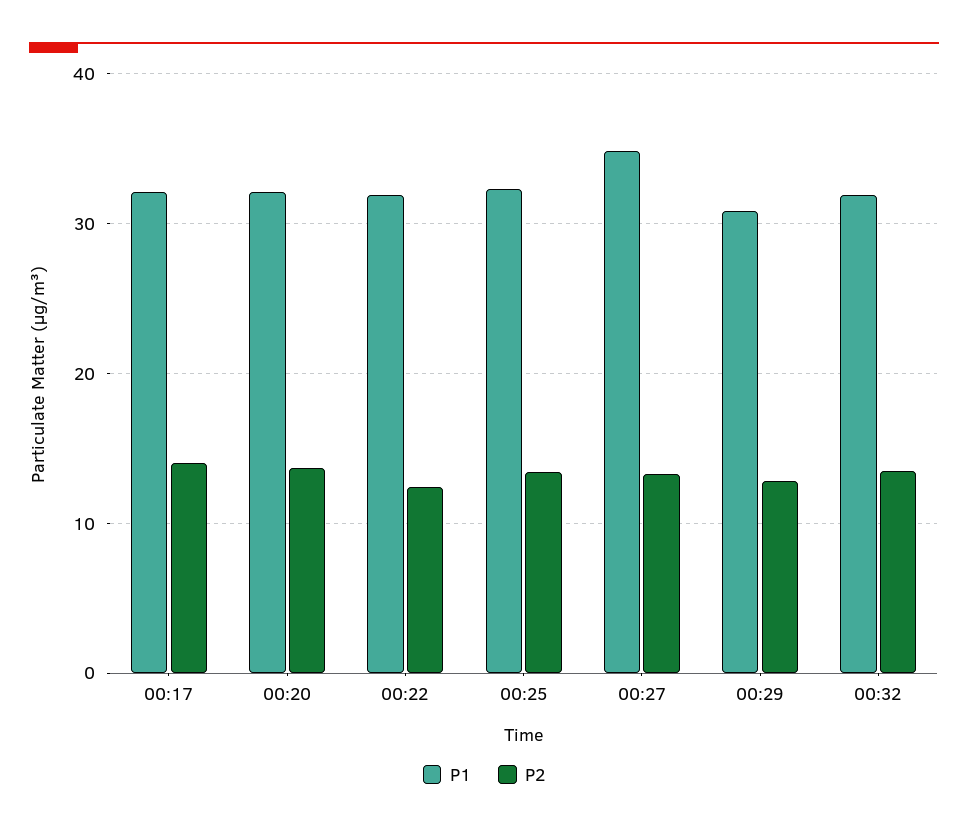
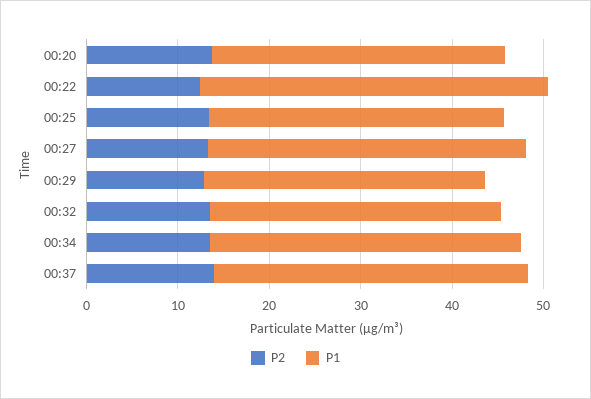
P1, 00:17: 32 -> none
P2, 00:17: 14 -> none
P1, 00:22: 32 -> 38
P2, 00:34: none -> 14
P1, 00:34: none -> 34
P2, 00:37: none -> 14
P1, 00:37: none -> 34

